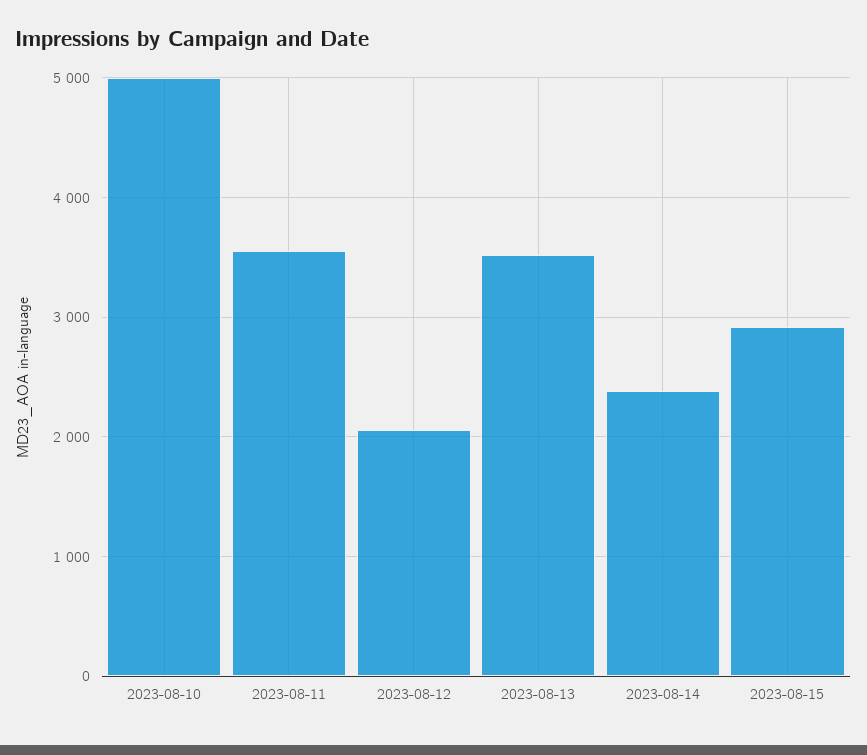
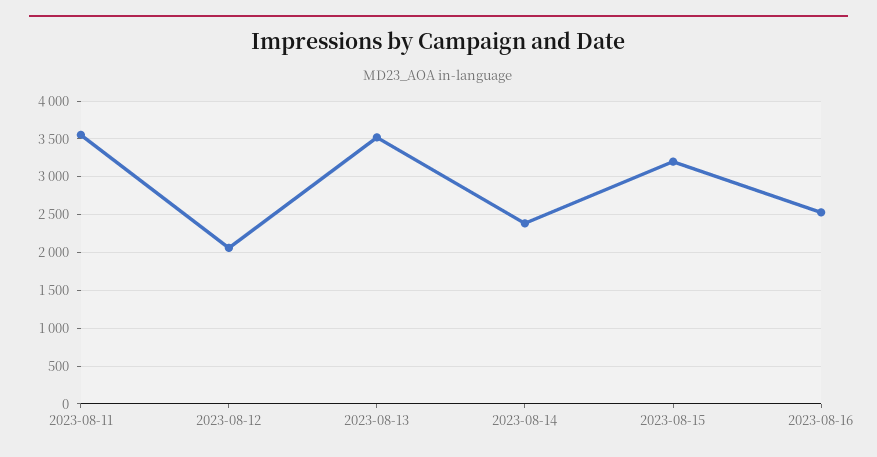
2023-08-10: 5000 -> none
2023-08-15: 2900 -> 3200
2023-08-16: none -> 2500

